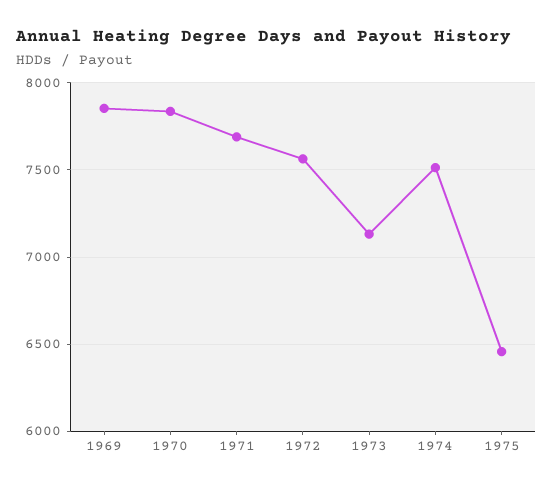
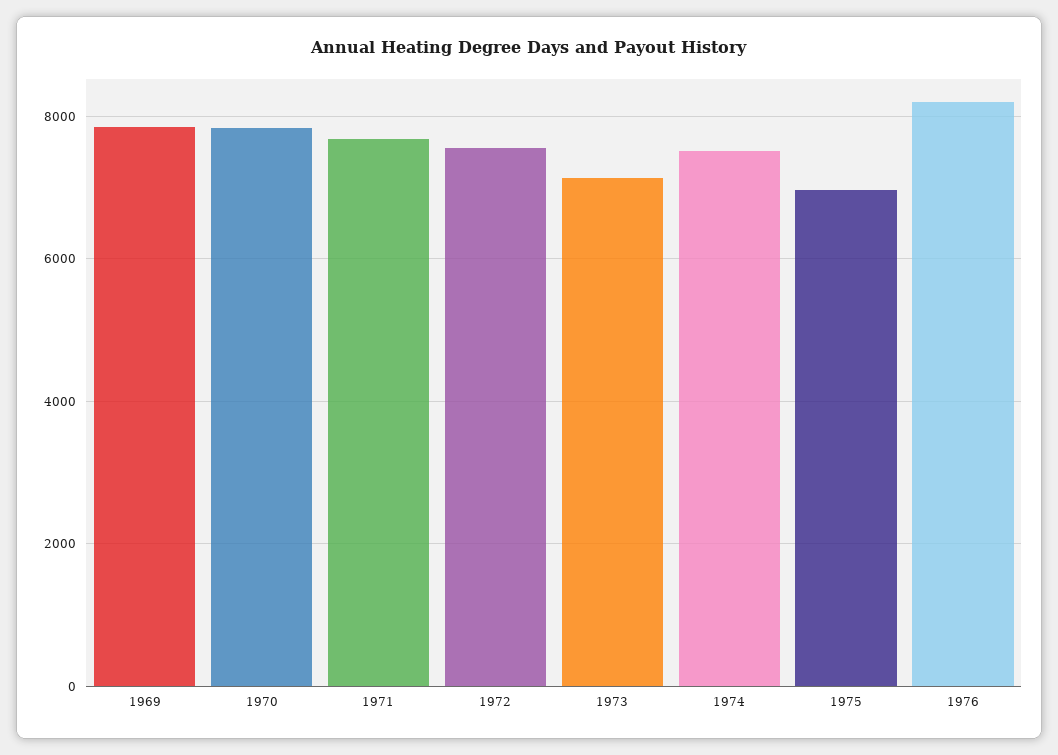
1975: 6450 -> 7000
1976: none -> 8200

